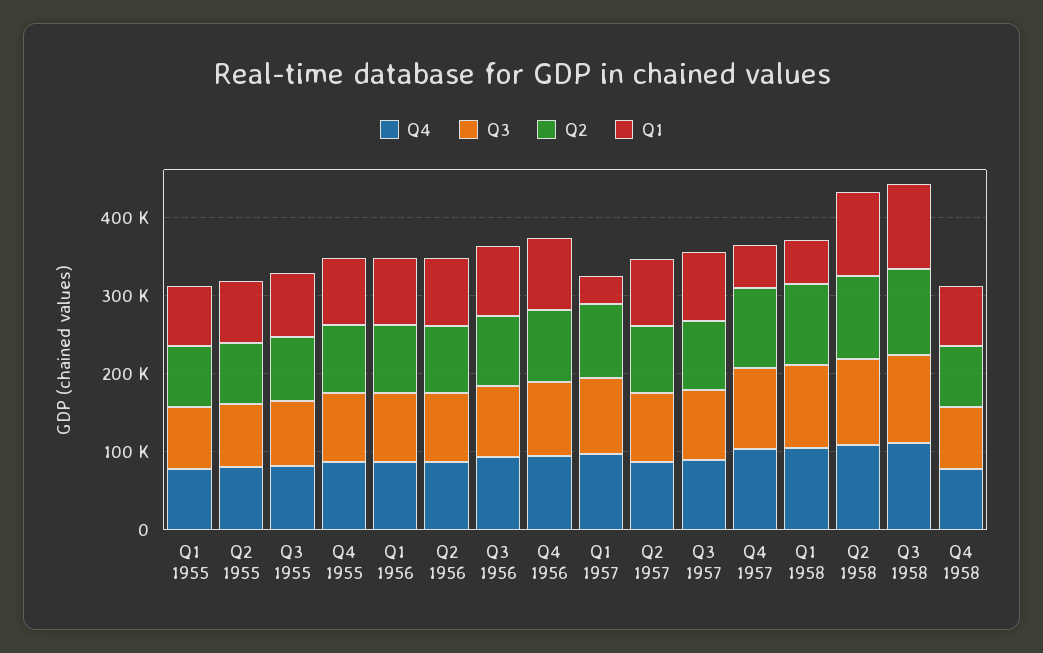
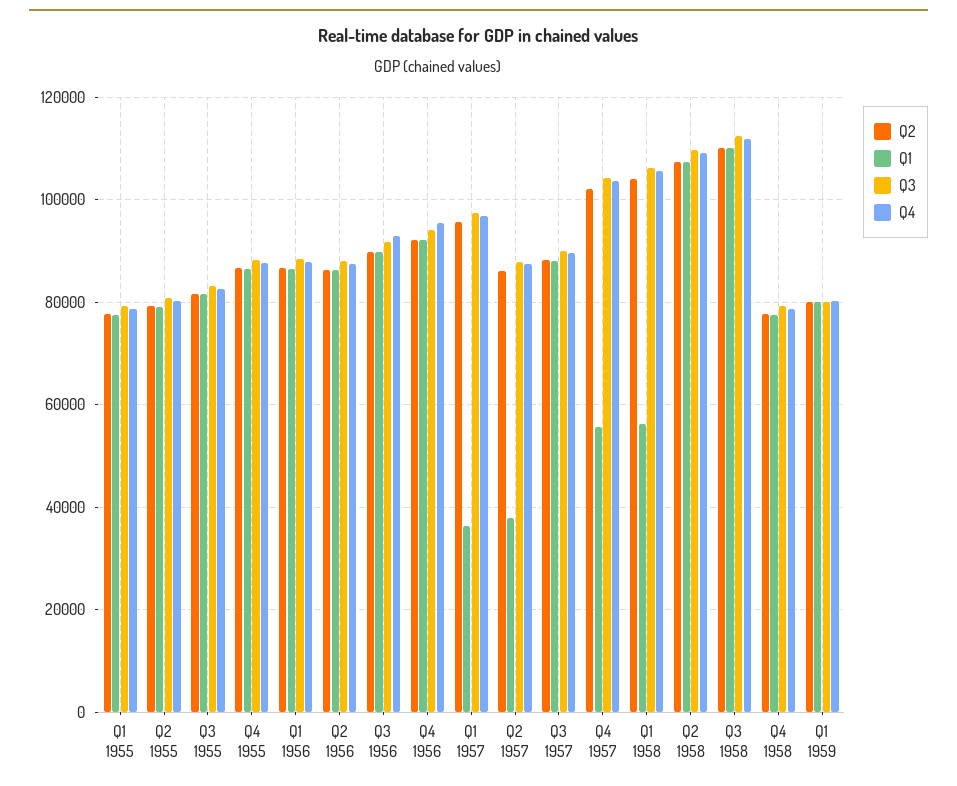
Q1, Q2 1957: 80000 -> 38000
Q2, Q1 1959: none -> 80000
Q1, Q1 1959: none -> 80000
Q3, Q1 1959: none -> 80000
Q4, Q1 1959: none -> 80000

